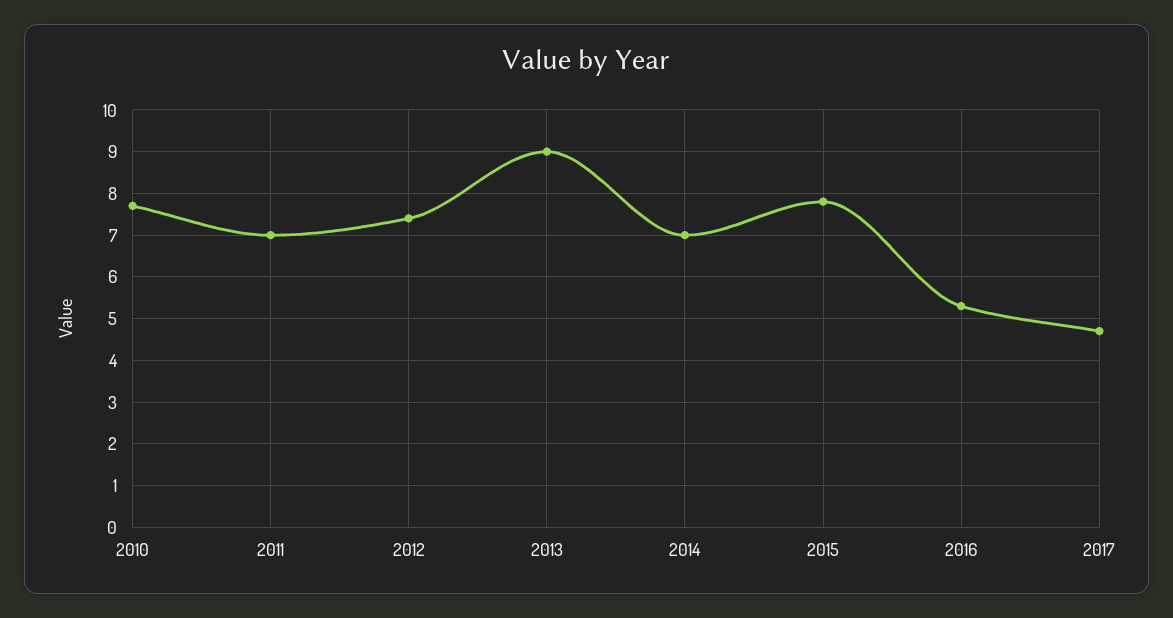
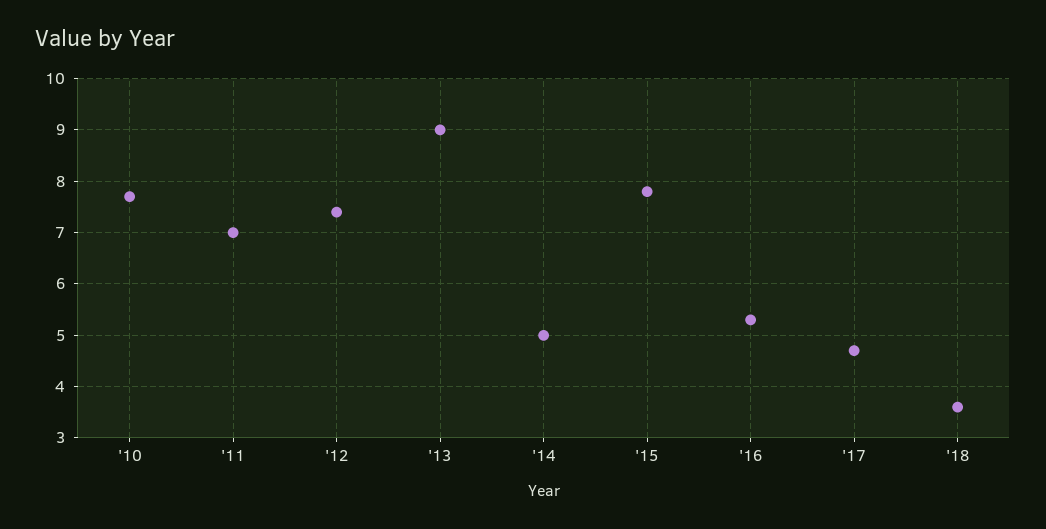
2014: 7 -> 5
'18: none -> 3.5

